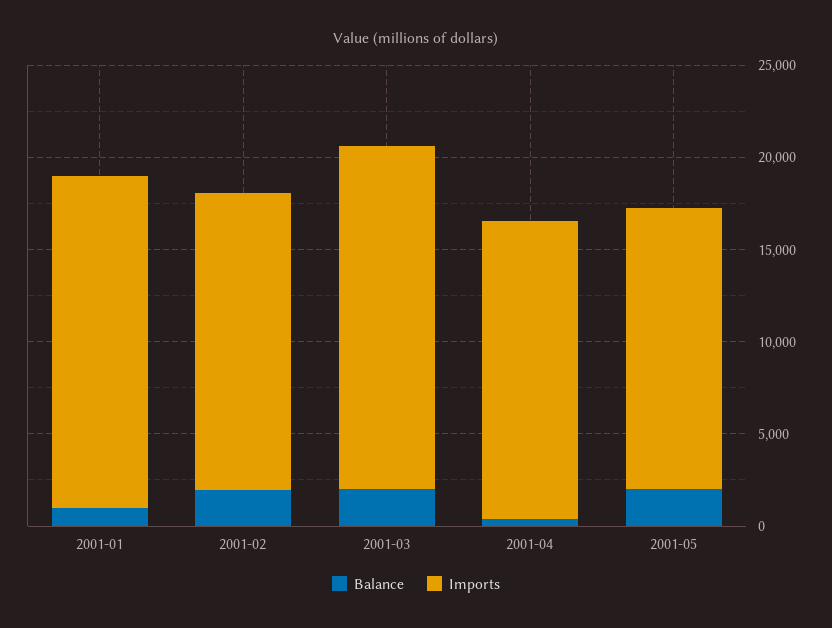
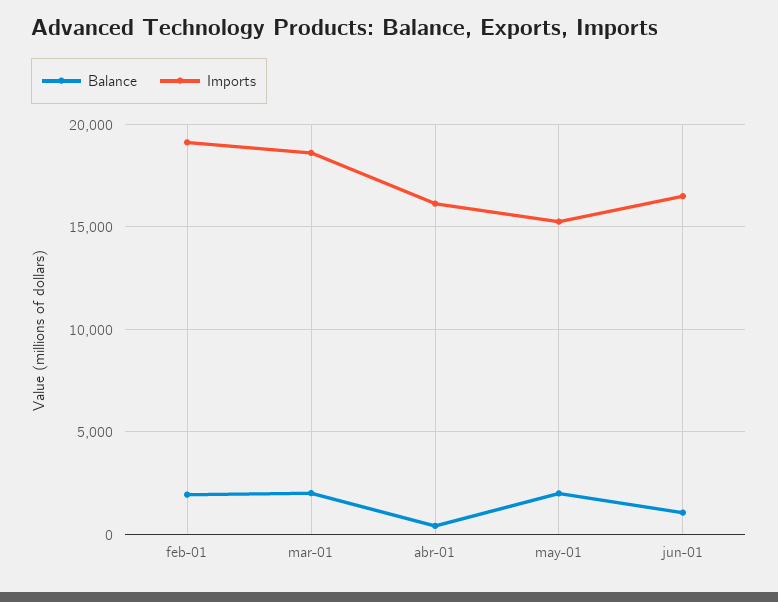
Balance, 2001-01: 1000 -> none
Imports, 2001-01: 18000 -> none
Imports, 2001-02: 16000 -> 19000
Balance, jun-01: none -> 1000
Imports, jun-01: none -> 16500

